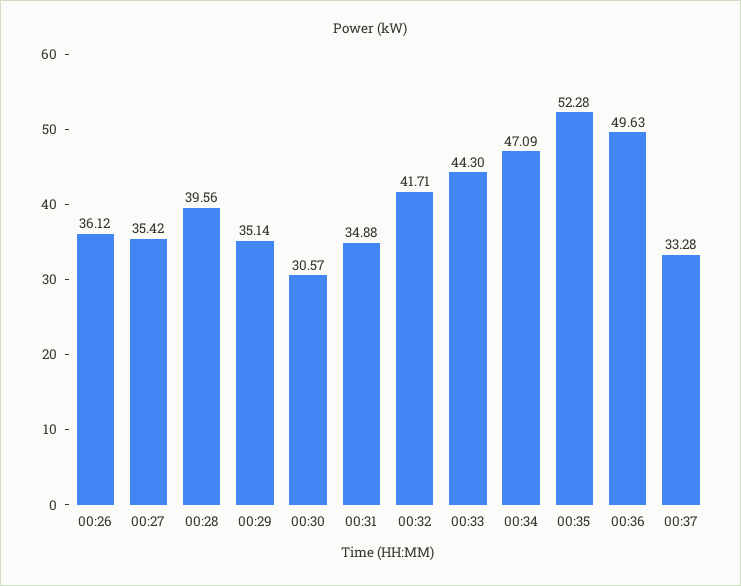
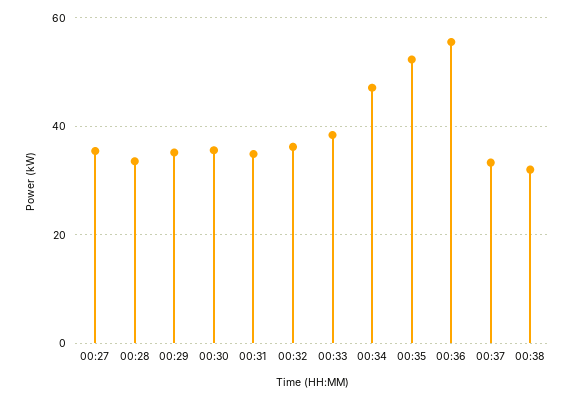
00:26: 36.12 -> none
00:28: 39.56 -> 34
00:30: 30.57 -> 36
00:32: 41.71 -> 36
00:33: 44.3 -> 38
00:36: 49.63 -> 56
00:38: none -> 32

